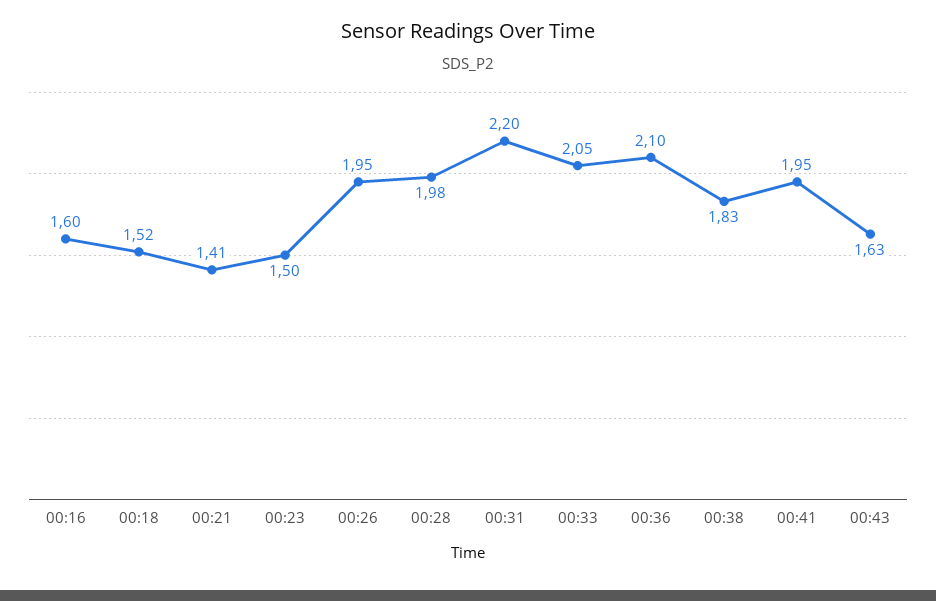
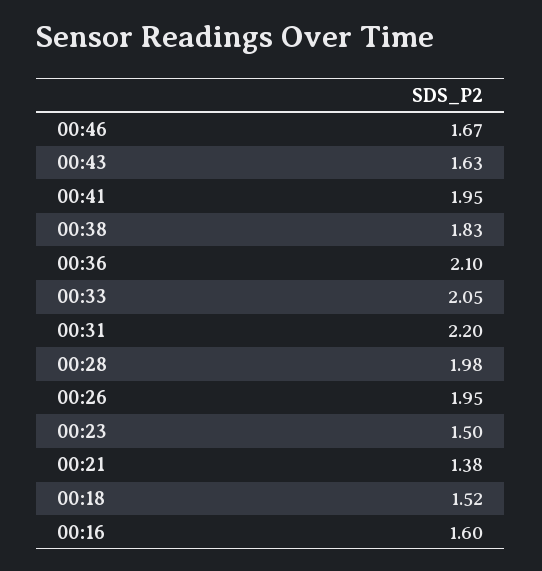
00:21: 1.41 -> 1.38
00:46: none -> 1.67

